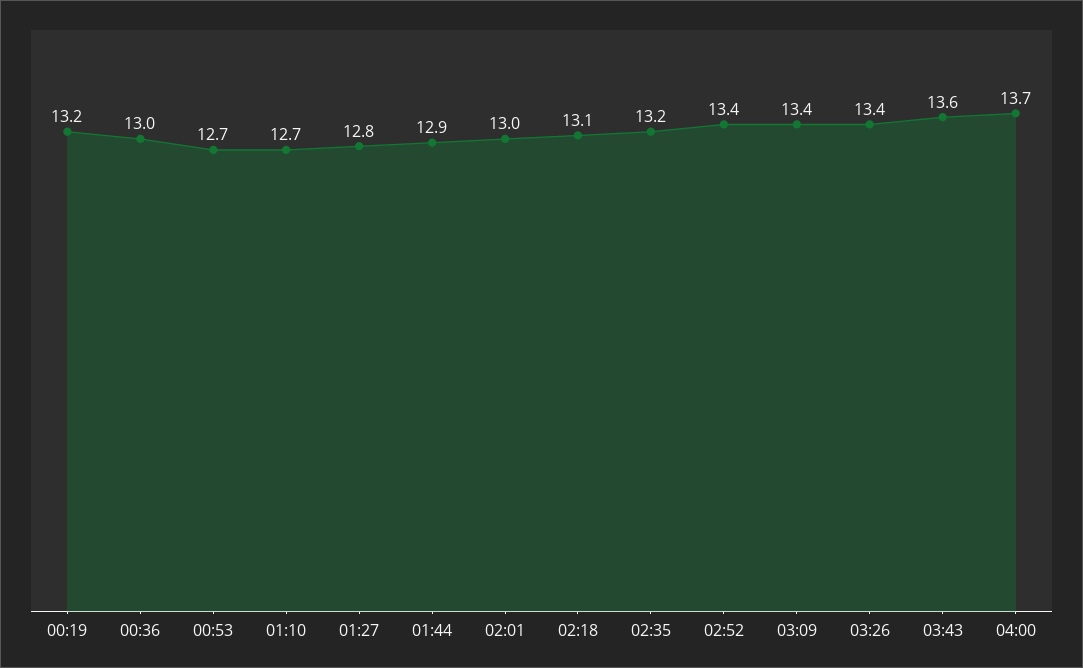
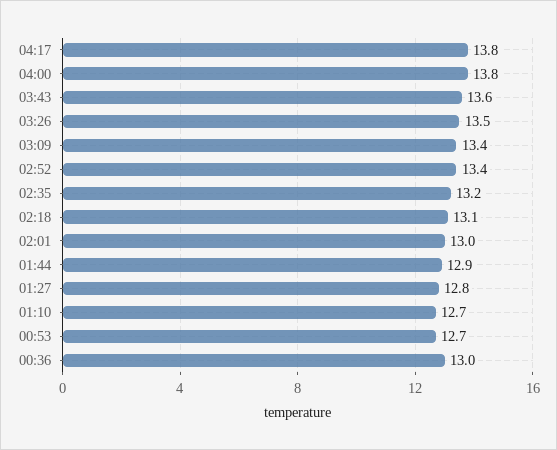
00:19: 13.2 -> none
03:26: 13.4 -> 13.5
04:00: 13.7 -> 13.8
04:17: none -> 13.8

